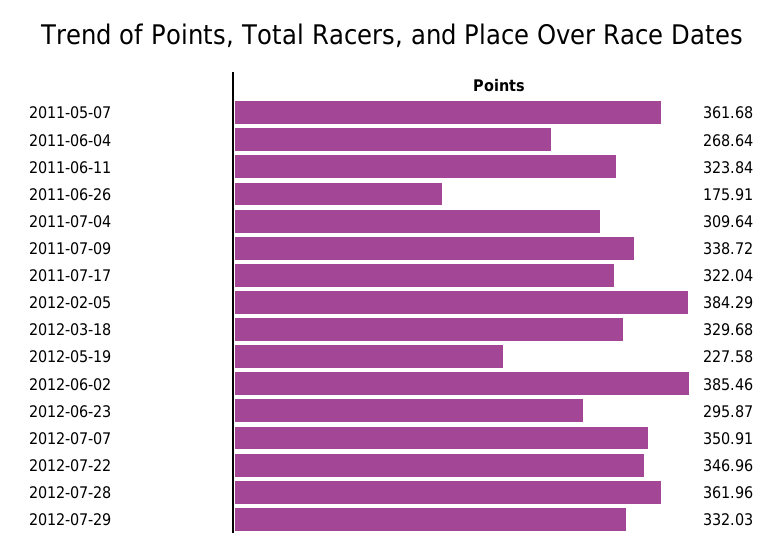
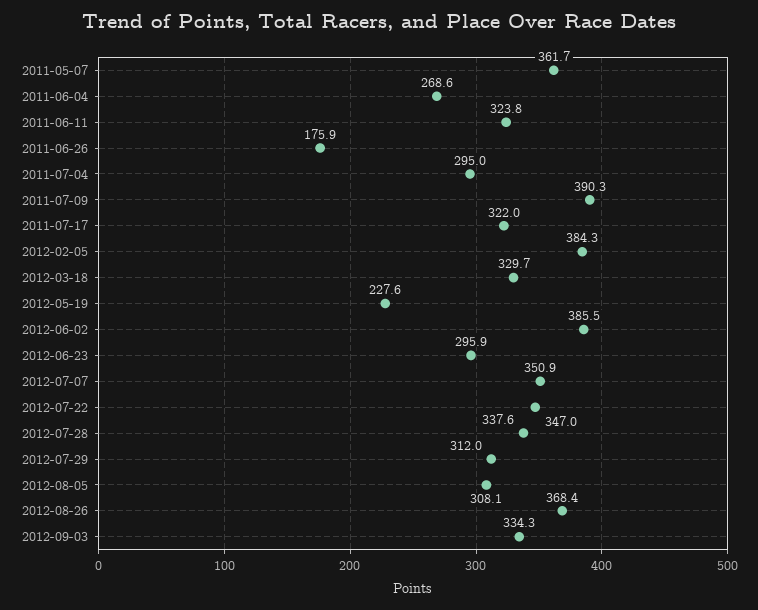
2011-07-04: 309.64 -> 295
2011-07-09: 338.72 -> 390.3
2012-07-28: 361.96 -> 337.6
2012-07-29: 332.03 -> 312
2012-08-05: none -> 308.1
2012-08-26: none -> 368.4
2012-09-03: none -> 334.3

